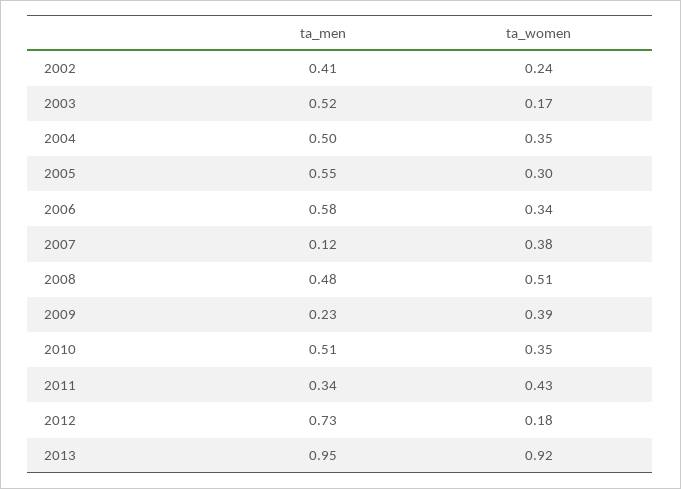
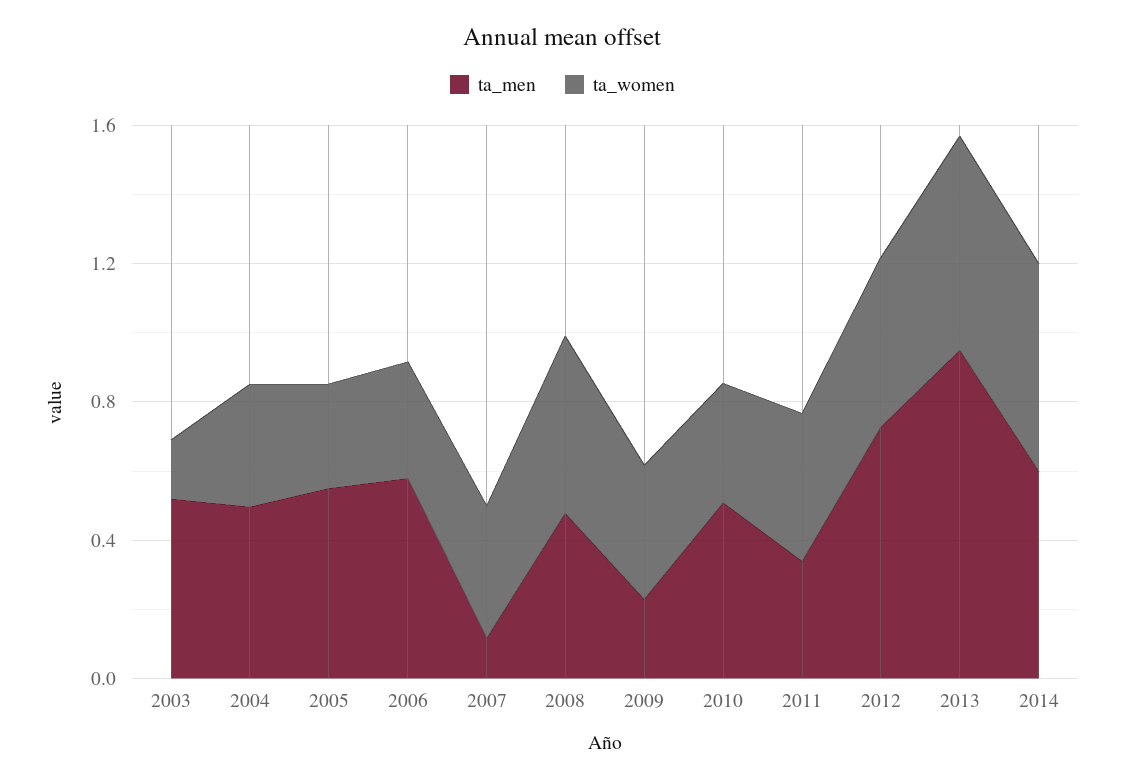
ta_men, 2002: 0.41 -> none
ta_women, 2002: 0.24 -> none
ta_women, 2012: 0.18 -> 0.5
ta_women, 2013: 0.92 -> 0.6
ta_men, 2014: none -> 0.6
ta_women, 2014: none -> 0.6

